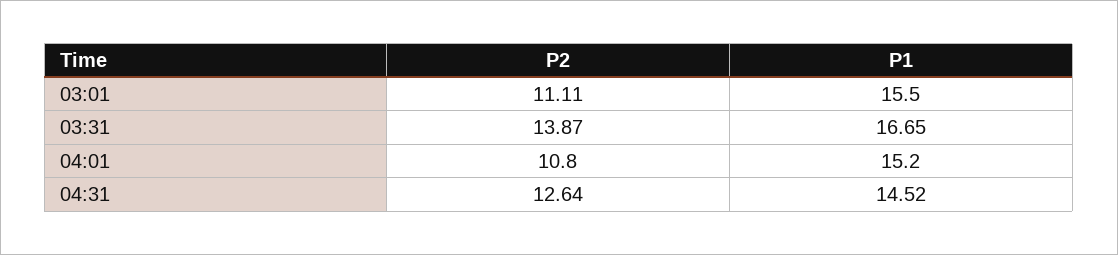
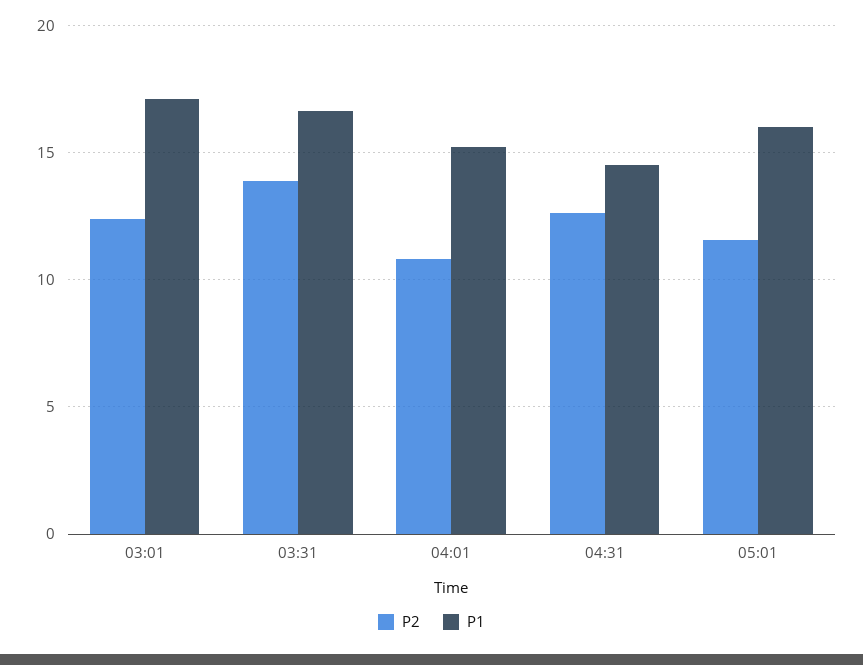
P2, 03:01: 11.11 -> 12.5
P1, 03:01: 15.5 -> 17
P2, 05:01: none -> 11.5
P1, 05:01: none -> 16

